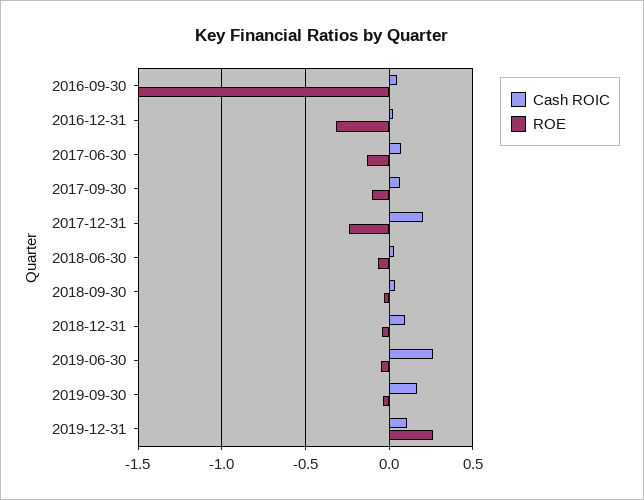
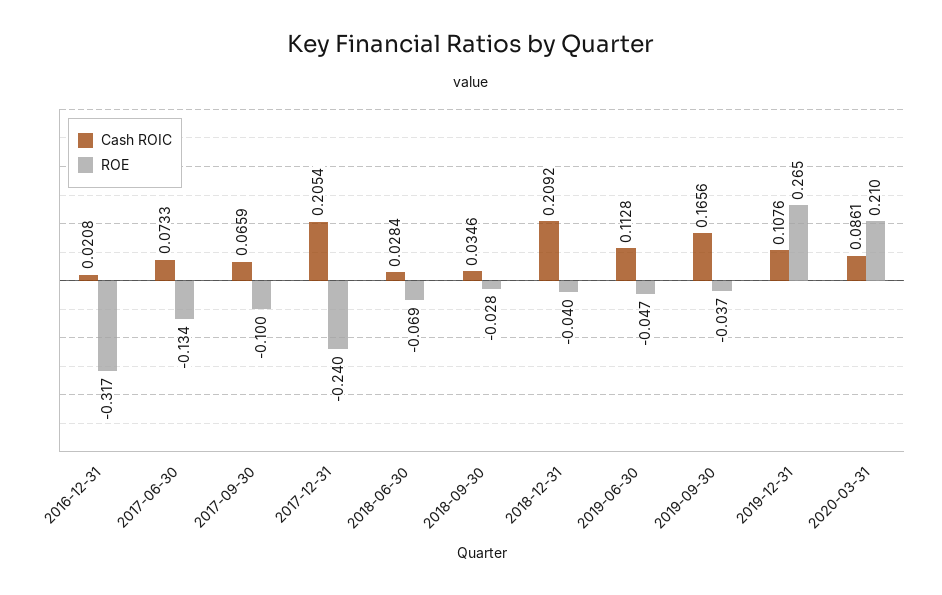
Cash ROIC, 2016-09-30: 0.05 -> none
ROE, 2016-09-30: -1.5 -> none
Cash ROIC, 2018-12-31: 0.1 -> 0.2092
Cash ROIC, 2019-06-30: 0.25 -> 0.1128
Cash ROIC, 2020-03-31: none -> 0.0861
ROE, 2020-03-31: none -> 0.21

